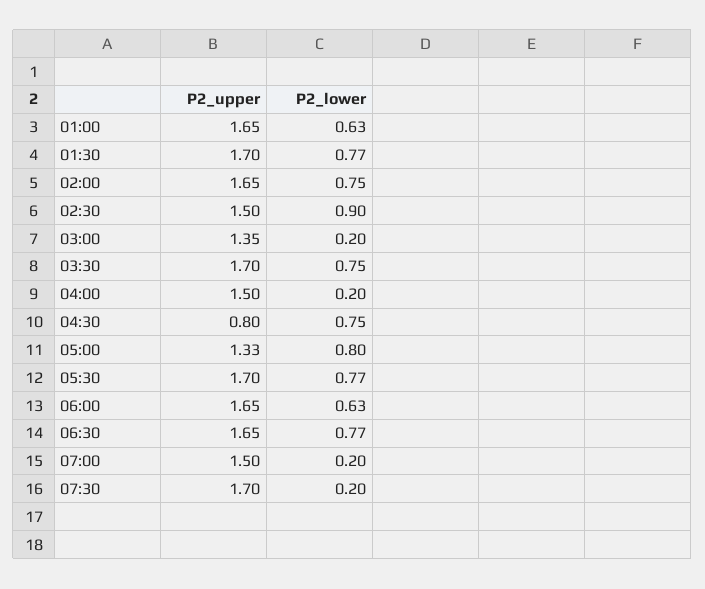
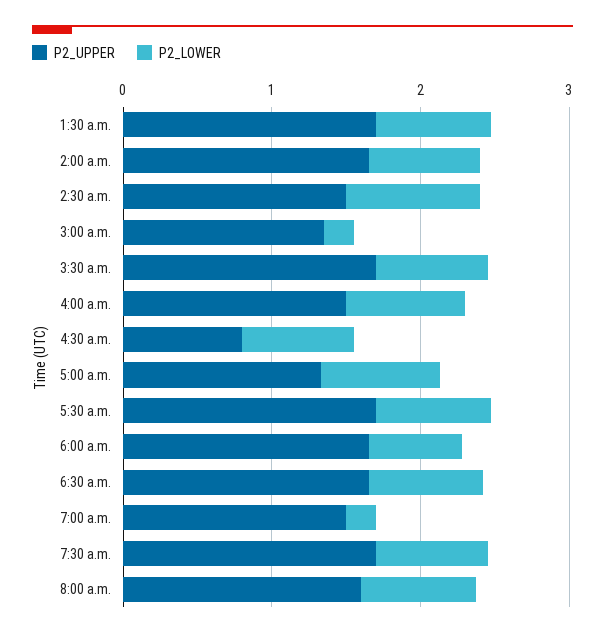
P2_upper, 01:00: 1.65 -> none
P2_lower, 01:00: 0.63 -> none
P2_lower, 04:00: 0.2 -> 0.8
P2_lower, 07:30: 0.2 -> 0.8
P2_upper, 8:00 a.m.: none -> 1.6
P2_lower, 8:00 a.m.: none -> 0.8

